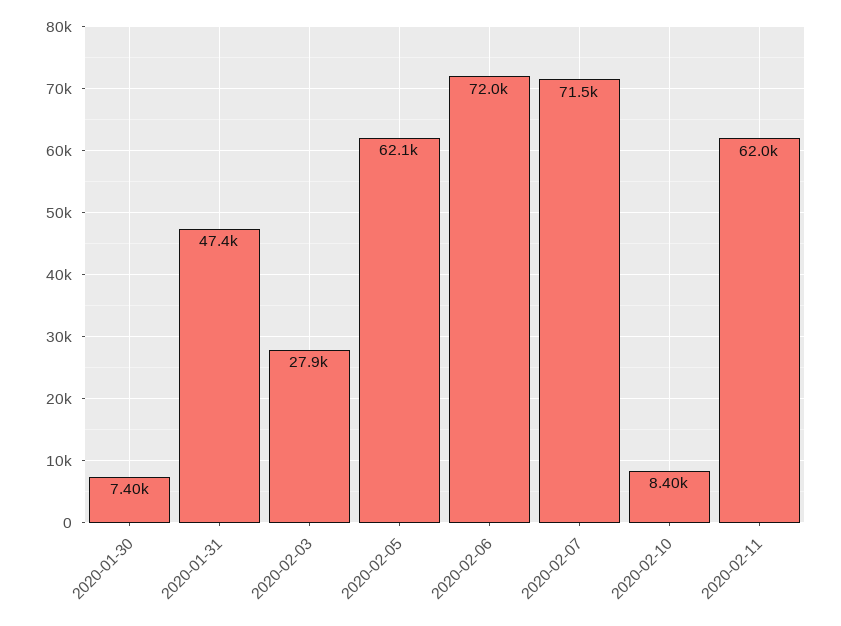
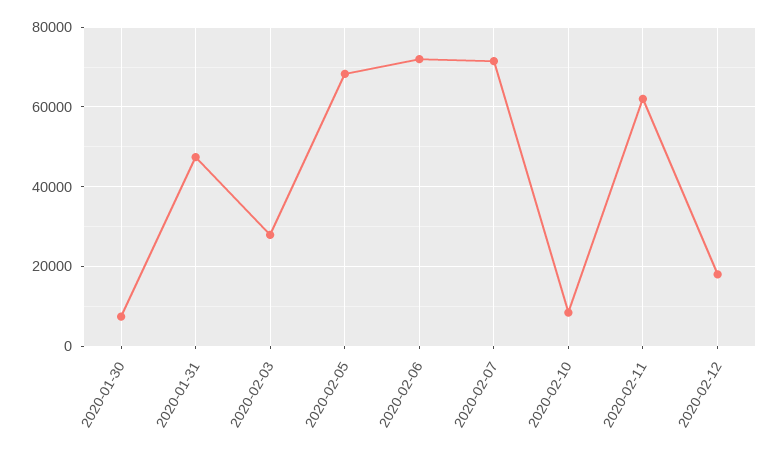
2020-02-05: 62100 -> 68000
2020-02-12: none -> 18000

